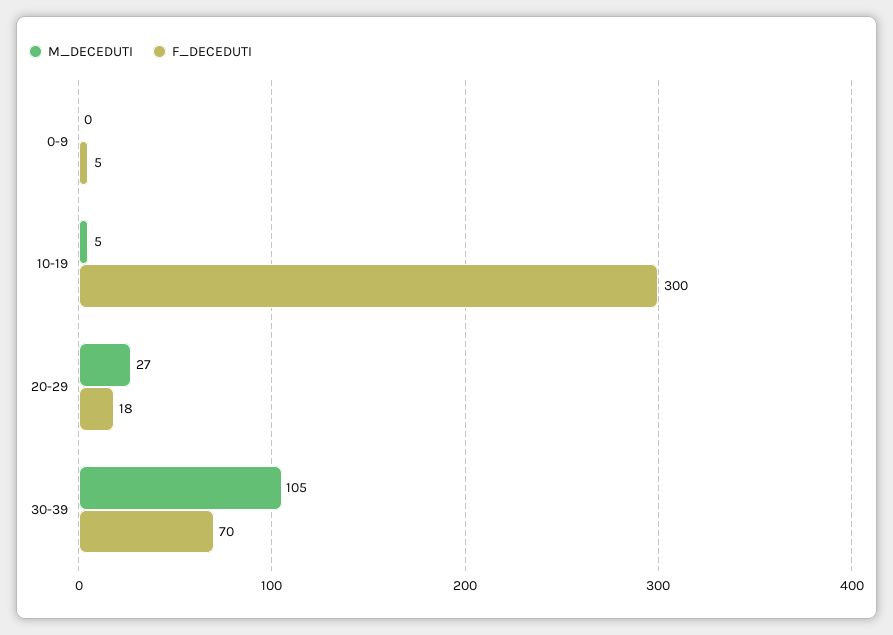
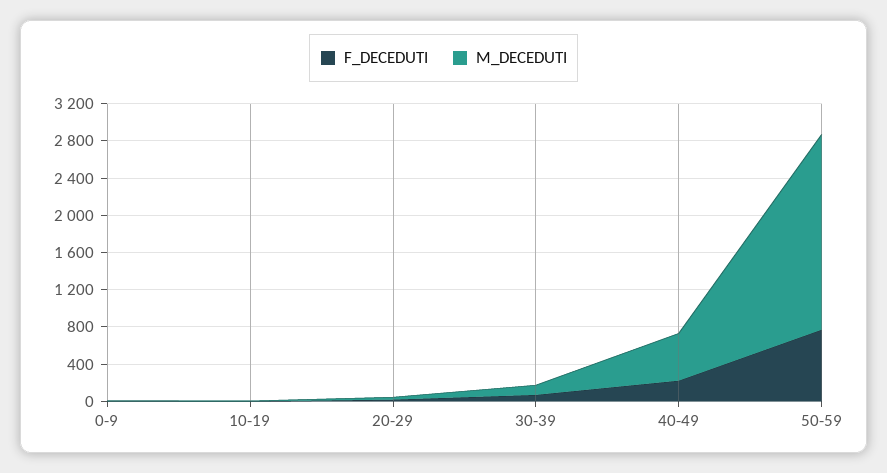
F_DECEDUTI, 10-19: 300 -> 0
F_DECEDUTI, 40-49: none -> 200
M_DECEDUTI, 40-49: none -> 500
F_DECEDUTI, 50-59: none -> 800
M_DECEDUTI, 50-59: none -> 2100

